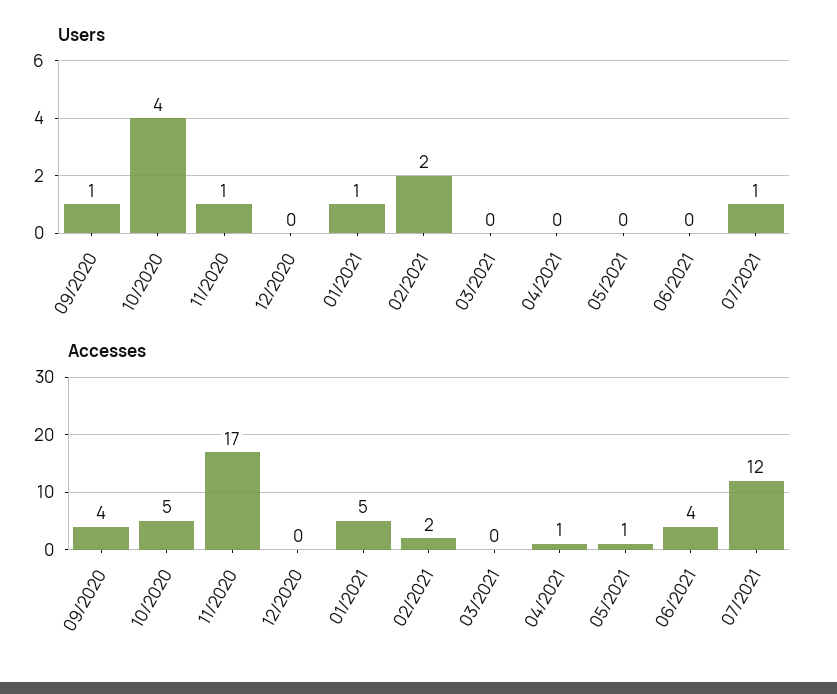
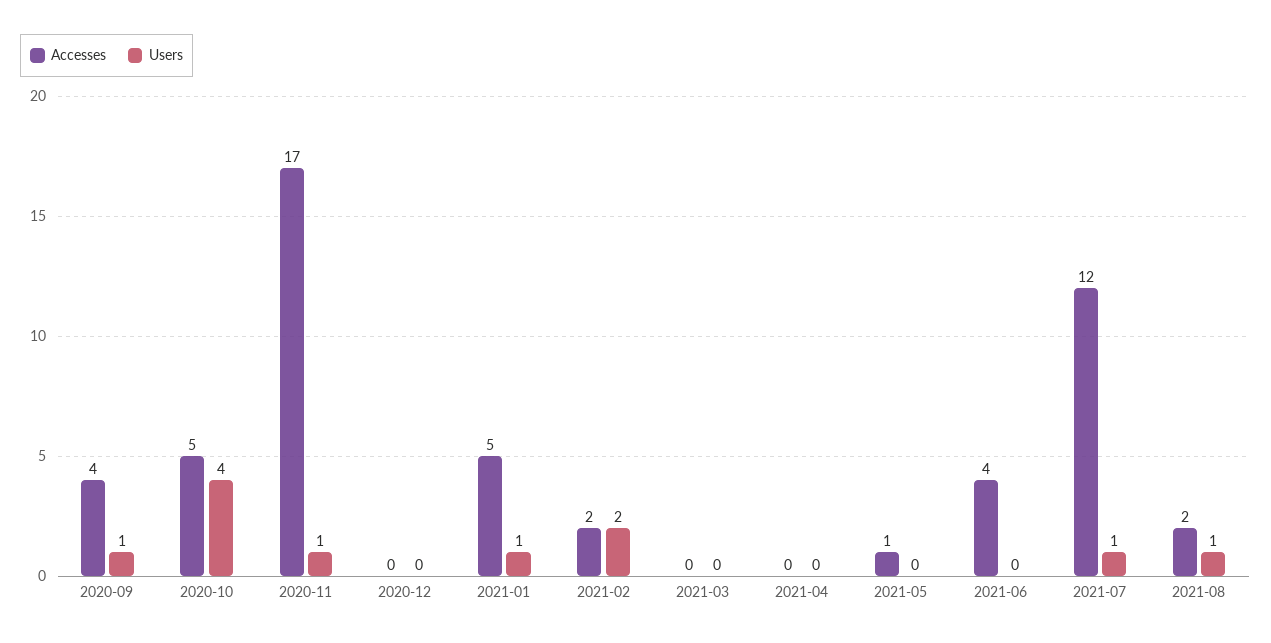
Accesses, 04/2021: 1 -> 0
Accesses, 2021-08: none -> 2
Users, 2021-08: none -> 1

